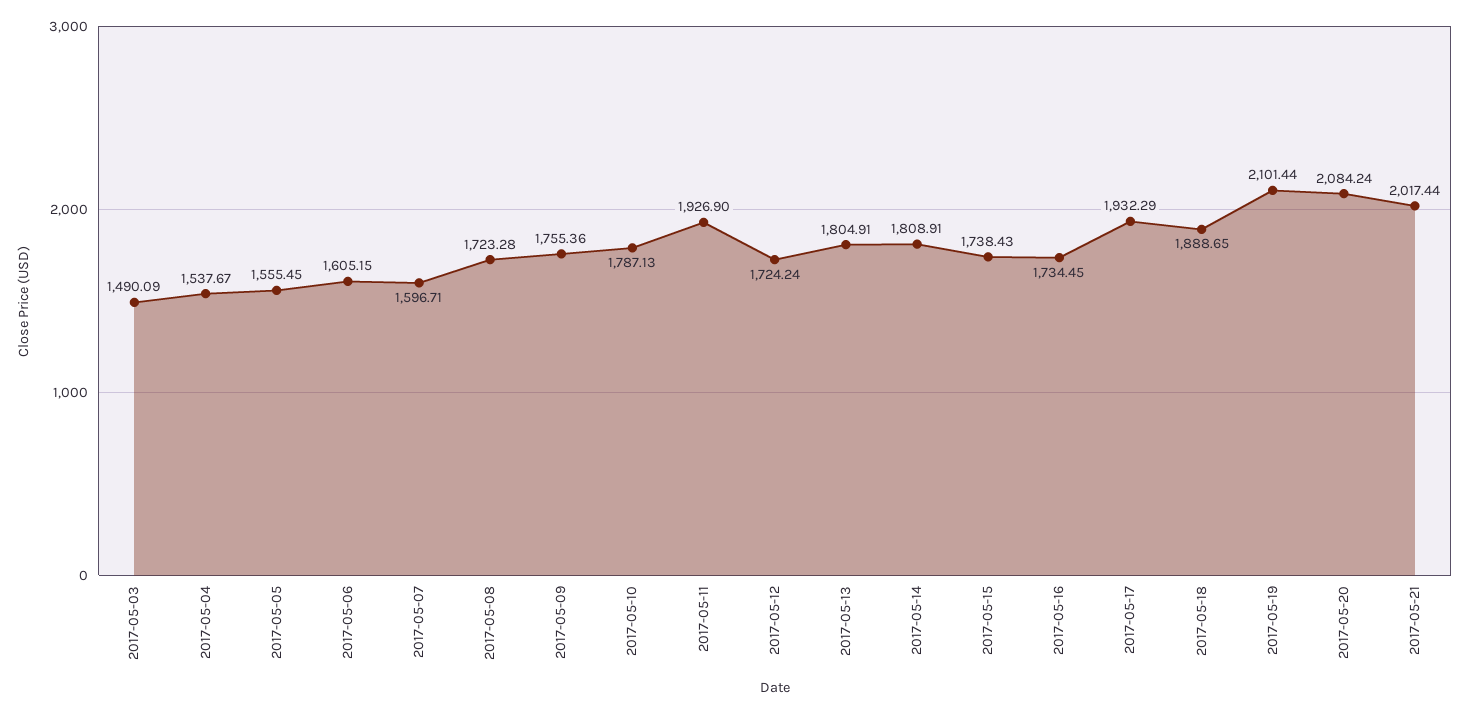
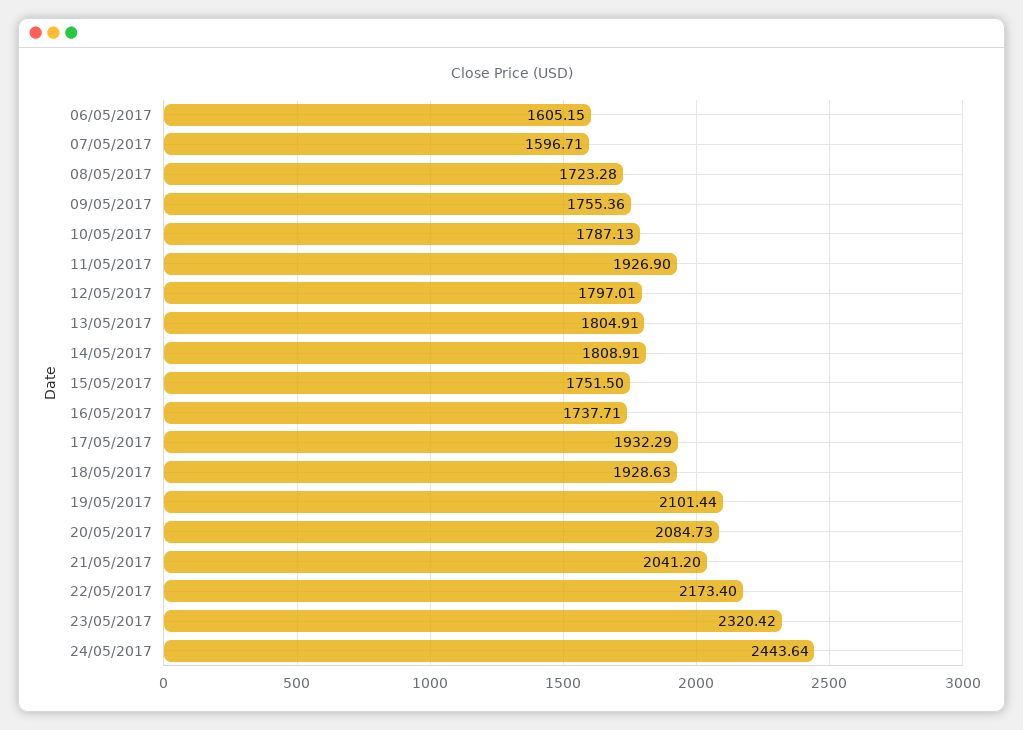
2017-05-03: 1490.09 -> none
2017-05-04: 1537.67 -> none
2017-05-05: 1555.45 -> none
2017-05-12: 1724.24 -> 1797.01
2017-05-15: 1738.43 -> 1751.5
2017-05-16: 1734.45 -> 1737.71
2017-05-18: 1888.65 -> 1928.63
2017-05-20: 2084.24 -> 2084.73
2017-05-21: 2017.44 -> 2041.2
22/05/2017: none -> 2173.4
23/05/2017: none -> 2320.42
24/05/2017: none -> 2443.64

